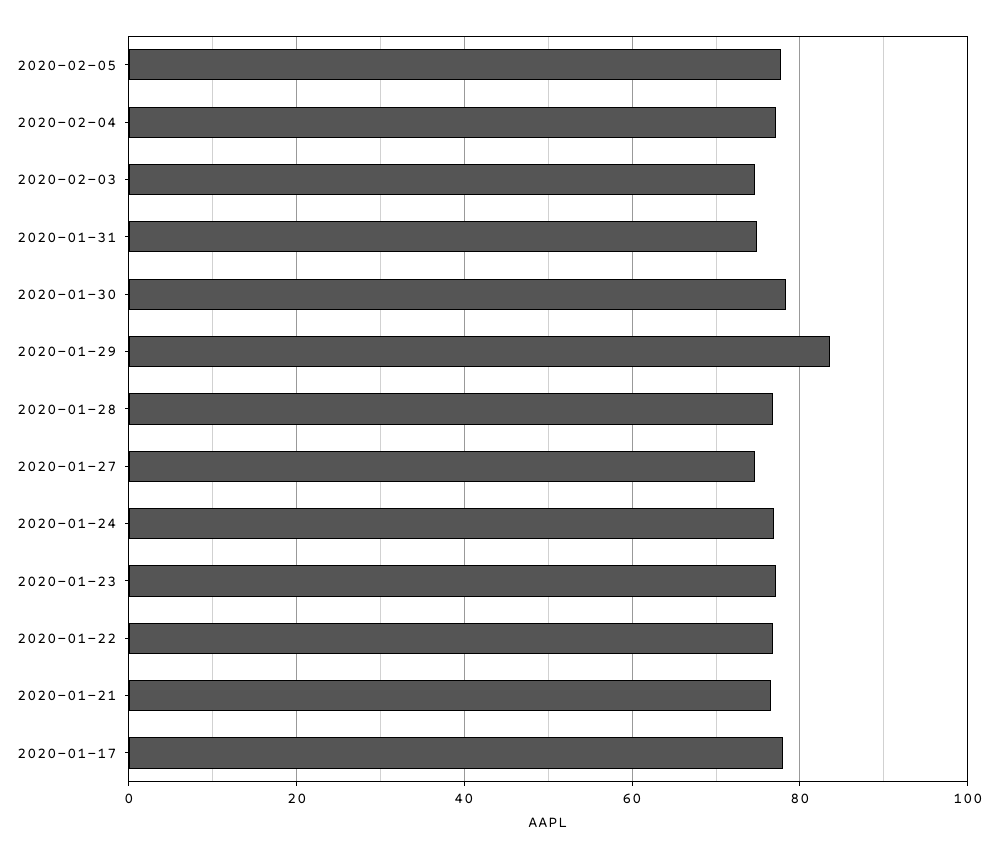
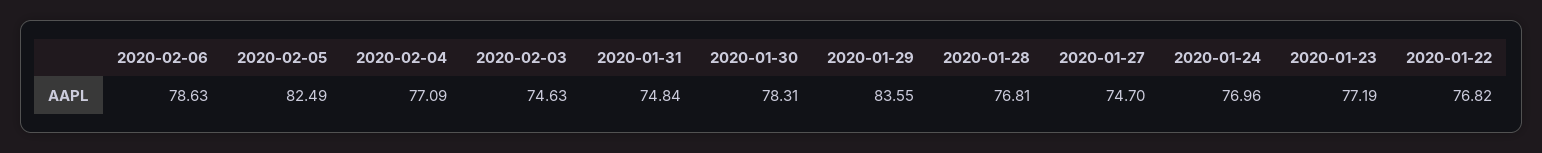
2020-02-05: 78 -> 82.49
2020-01-21: 76 -> none
2020-01-17: 78 -> none
2020-02-06: none -> 78.63

